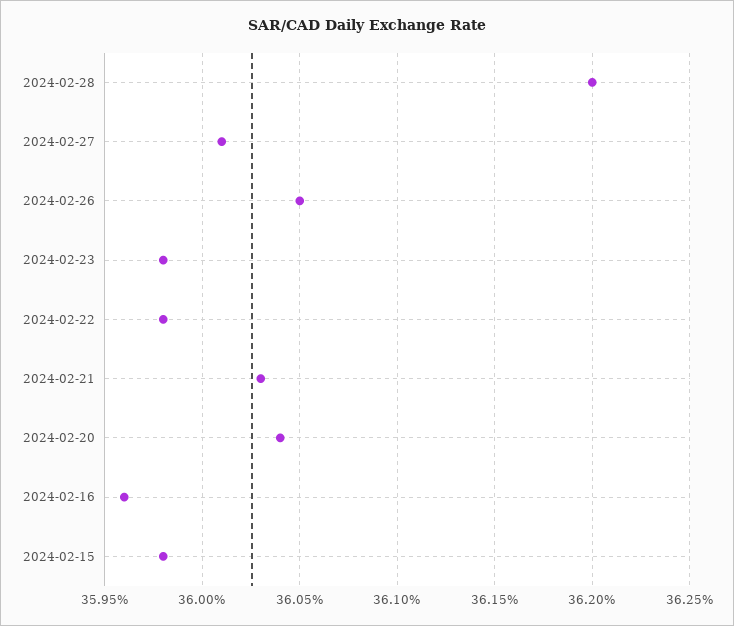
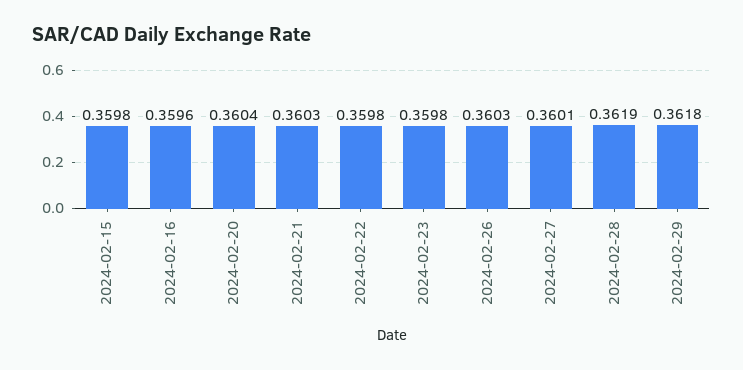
2024-02-28: 0.362 -> 0.3619
2024-02-26: 0.3605 -> 0.3603
2024-02-29: none -> 0.3618

